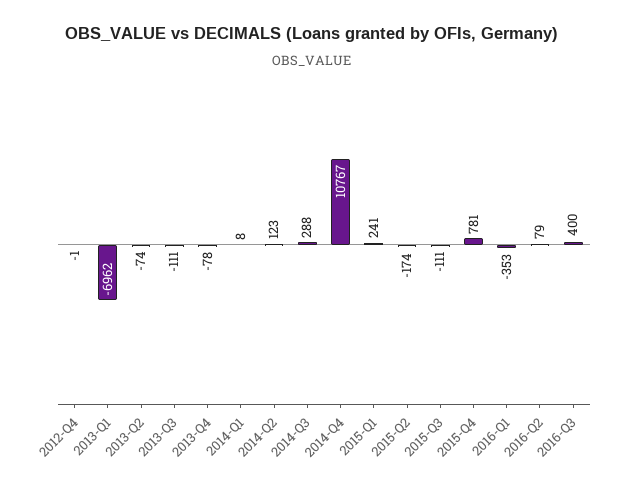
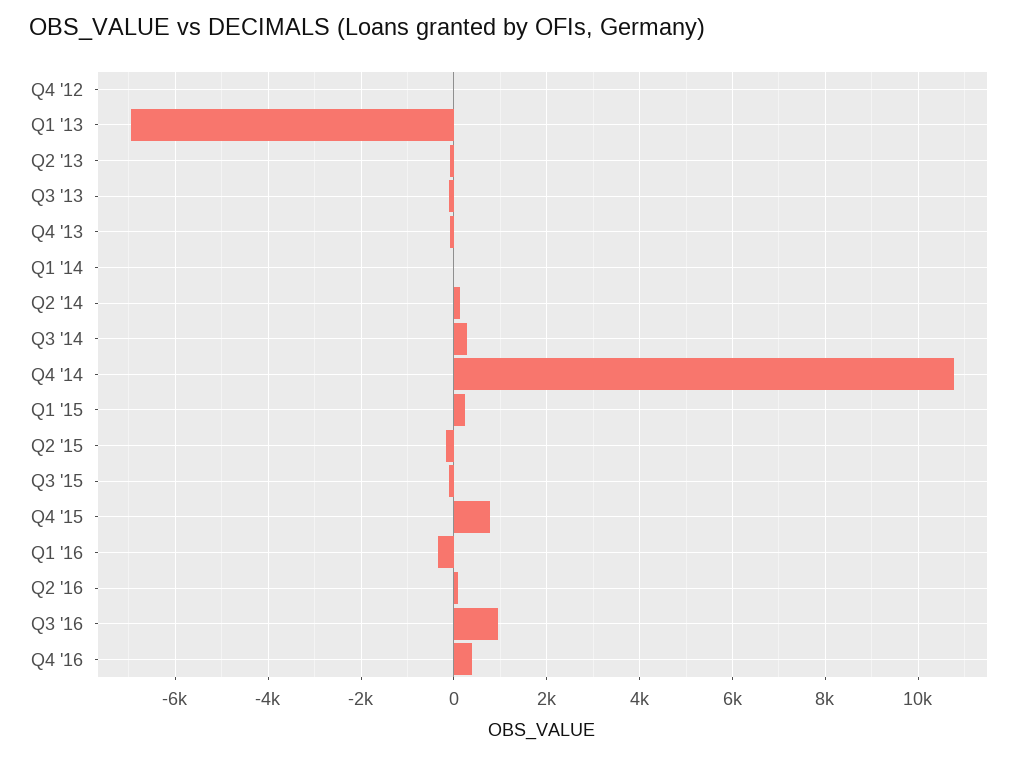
2016-Q3: 400 -> 1000
Q4 '16: none -> 400

